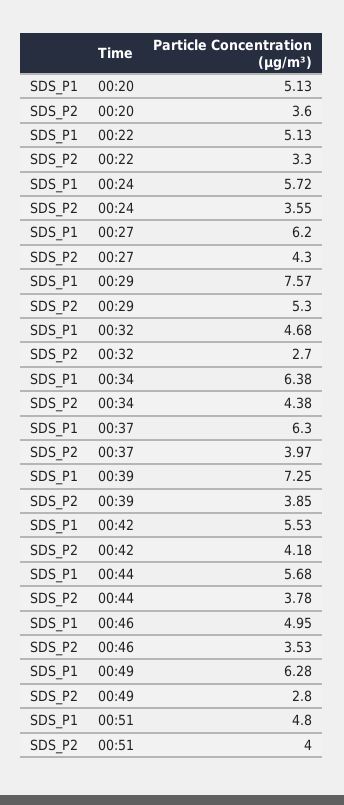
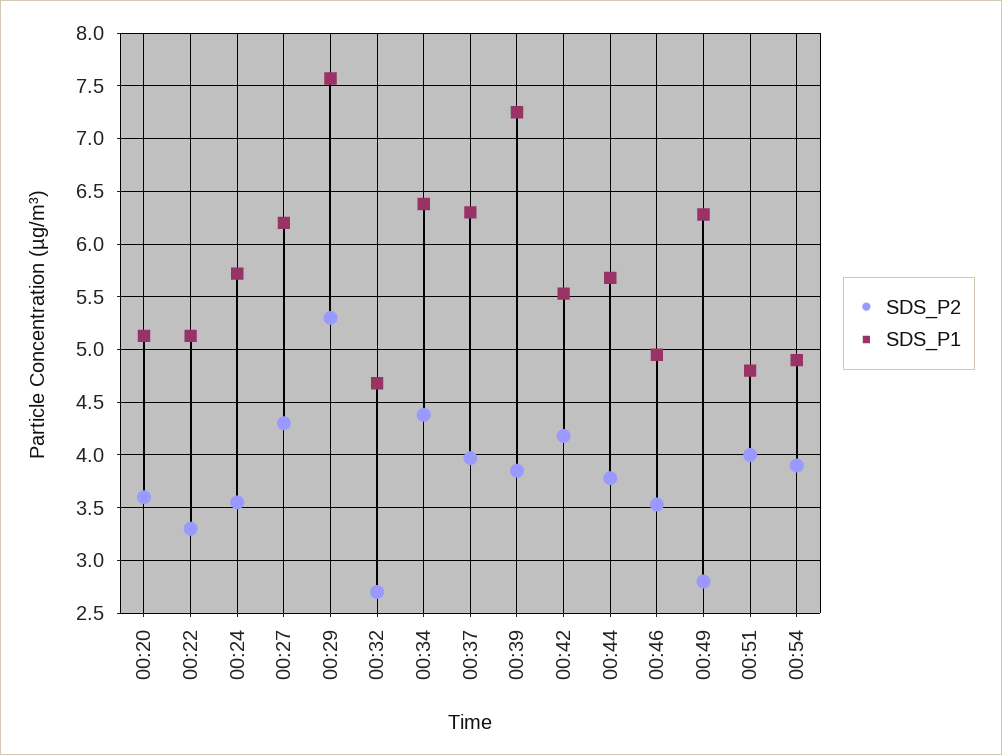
SDS_P2, 00:54: none -> 3.9
SDS_P1, 00:54: none -> 4.9

